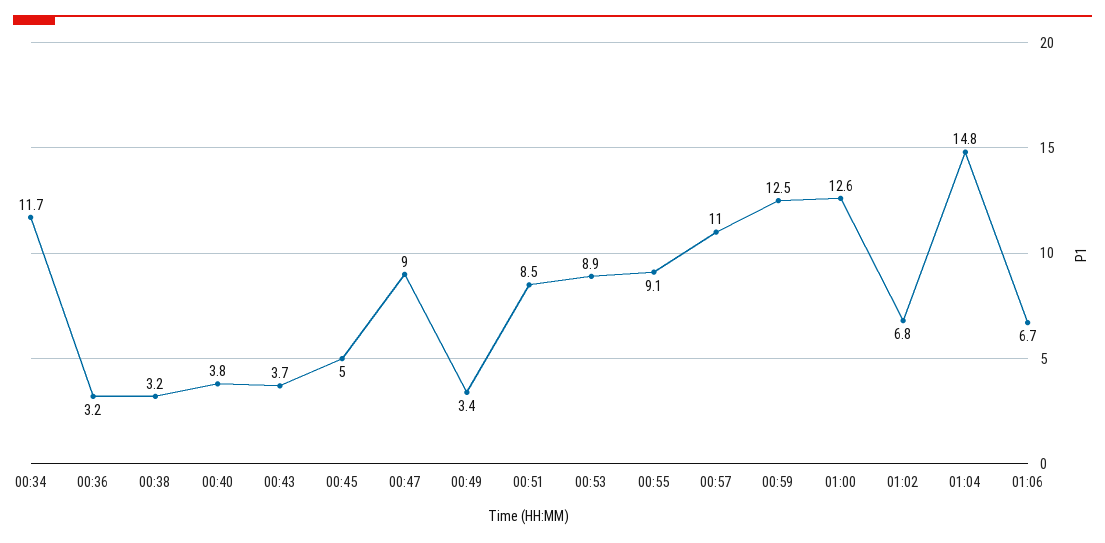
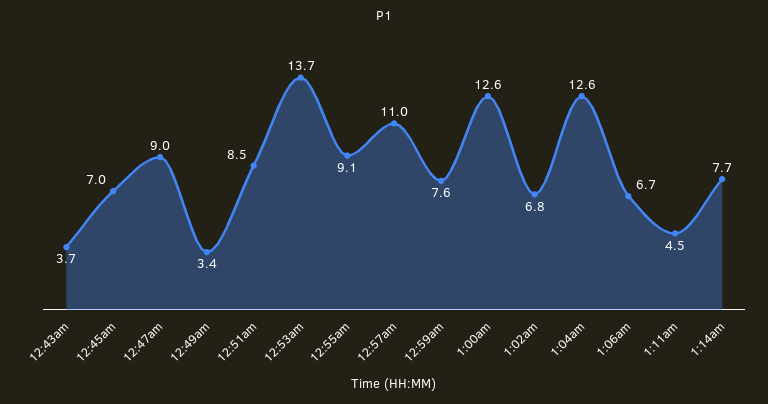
00:34: 11.7 -> none
00:36: 3.2 -> none
00:38: 3.2 -> none
00:40: 3.8 -> none
00:45: 5 -> 7
00:53: 8.9 -> 13.7
00:59: 12.5 -> 7.6
01:04: 14.8 -> 12.6
1:11am: none -> 4.5
1:14am: none -> 7.7

